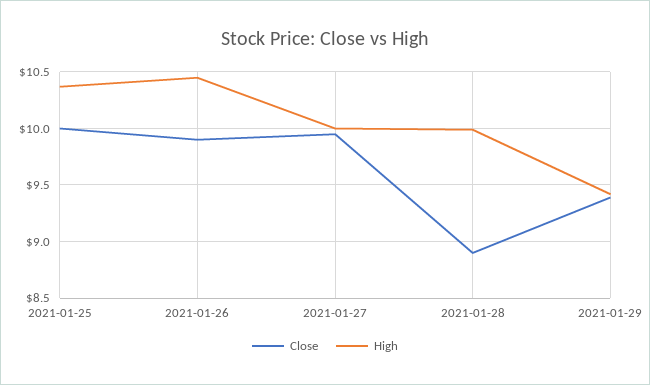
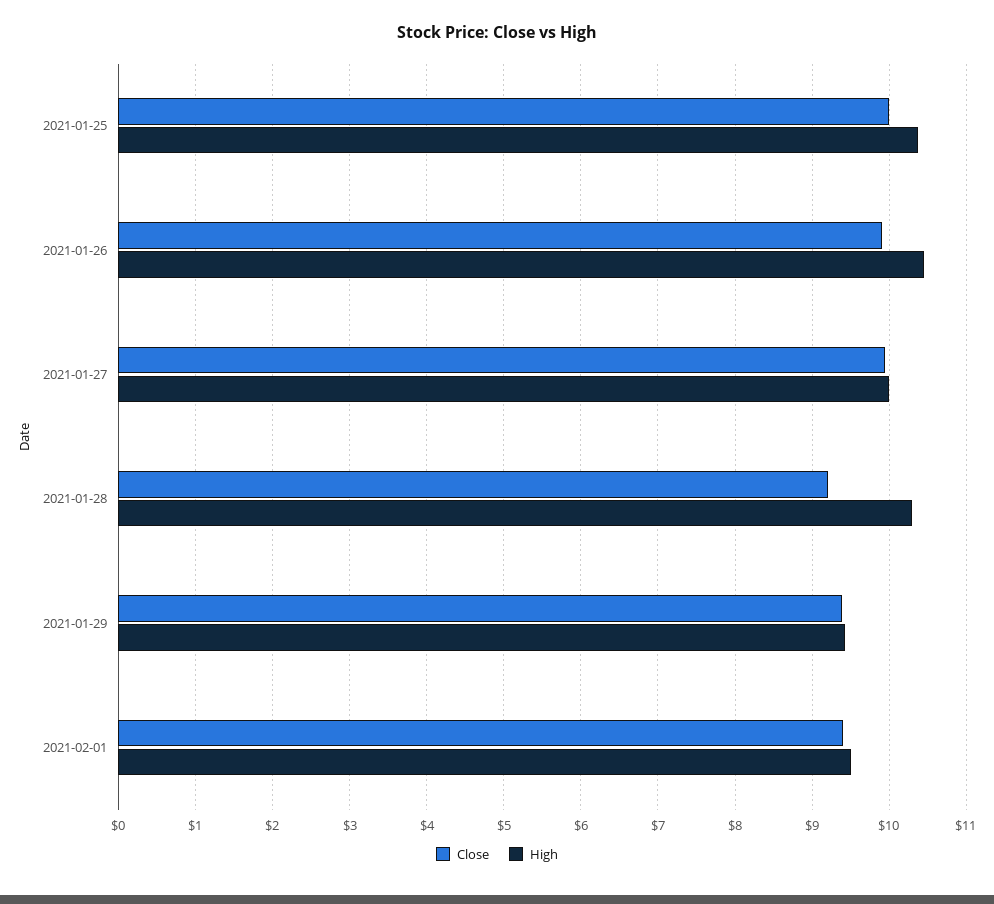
Close, 2021-01-28: 8.9 -> 9.2
High, 2021-01-28: 10 -> 10.3
Close, 2021-02-01: none -> 9.4
High, 2021-02-01: none -> 9.5

